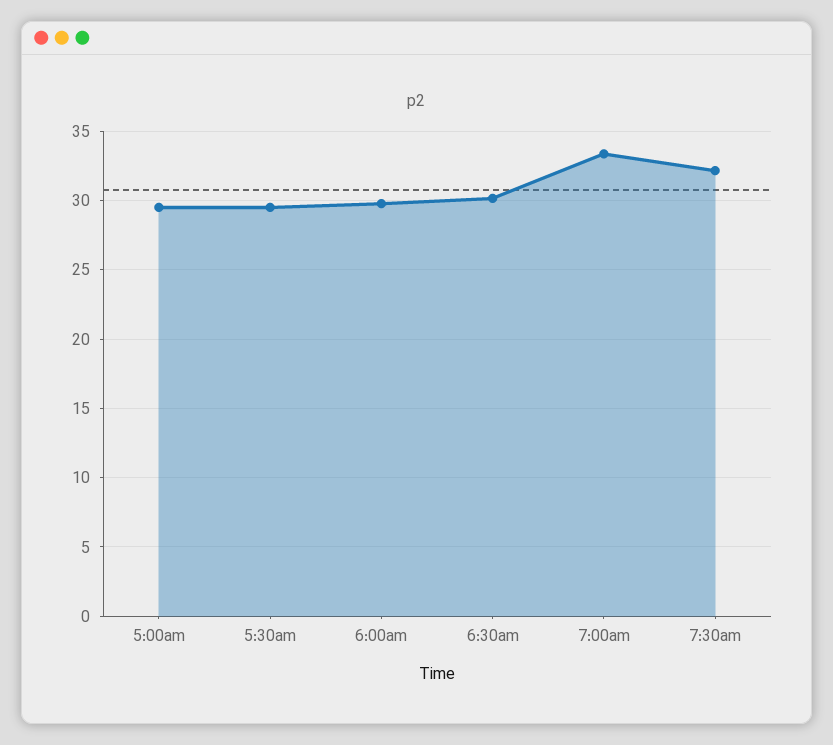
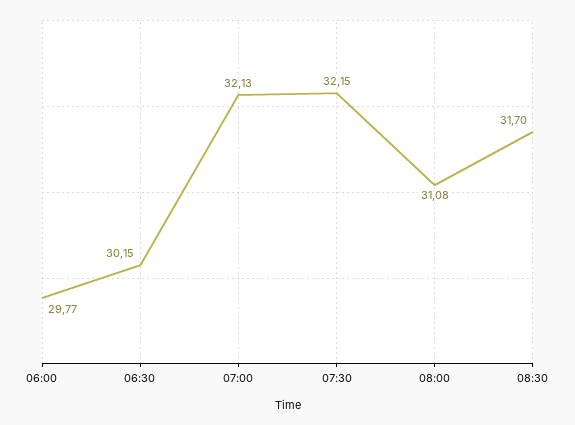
5:00am: 29.5 -> none
5:30am: 29.5 -> none
7:00am: 33.5 -> 32.13
08:00: none -> 31.08
08:30: none -> 31.7

